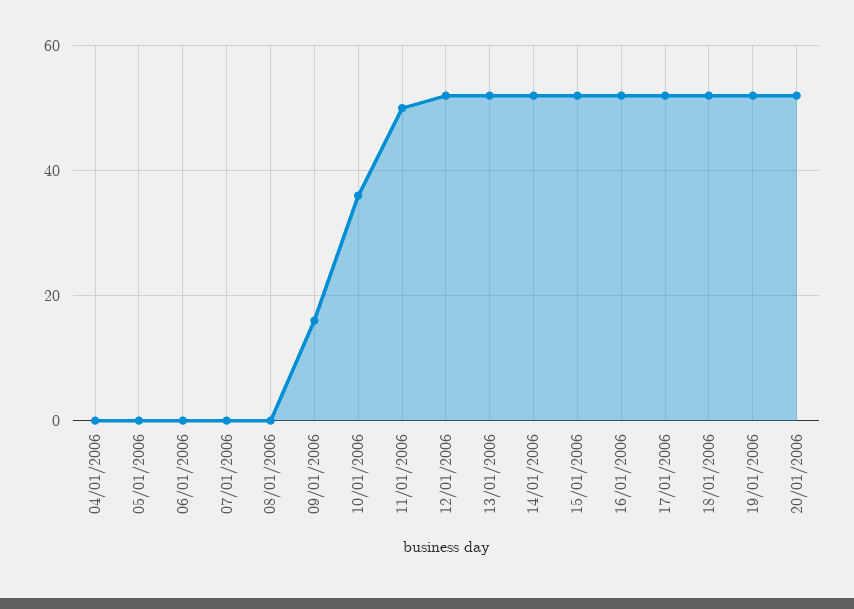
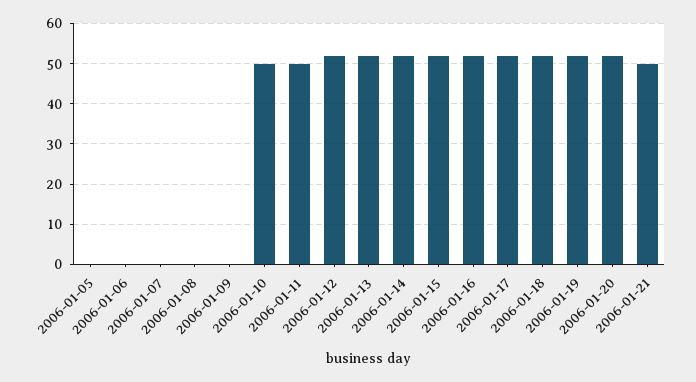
04/01/2006: 0 -> none
09/01/2006: 15 -> 0
10/01/2006: 35 -> 50
2006-01-21: none -> 50

